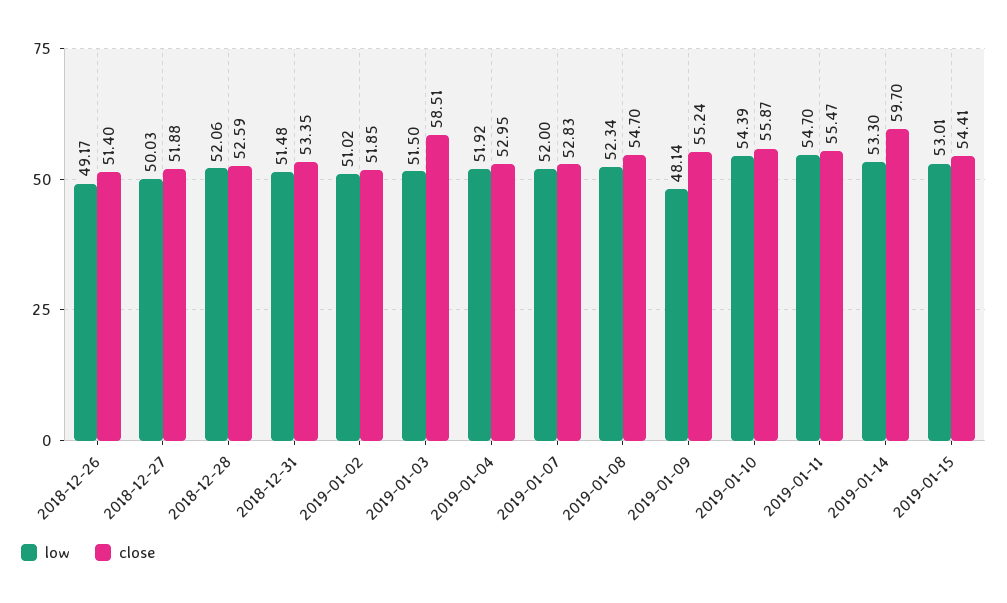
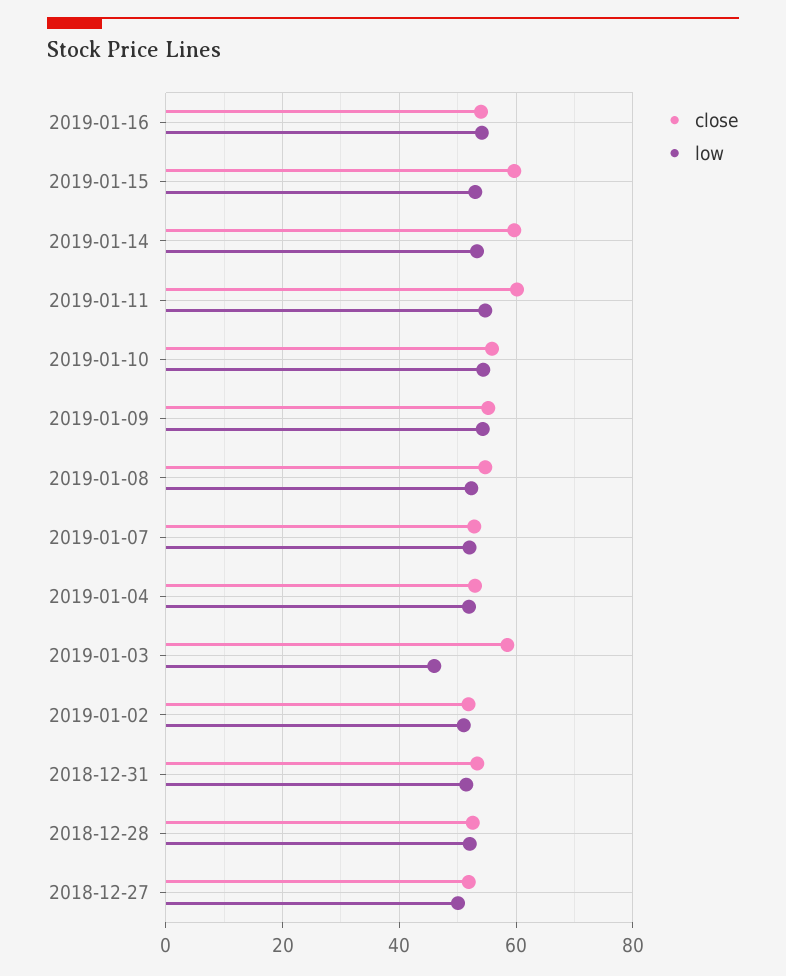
low, 2018-12-26: 49.17 -> none
close, 2018-12-26: 51.4 -> none
low, 2019-01-03: 51.5 -> 46
low, 2019-01-09: 48.14 -> 54
close, 2019-01-11: 55.47 -> 60
close, 2019-01-15: 54.41 -> 60
close, 2019-01-16: none -> 54
low, 2019-01-16: none -> 54

